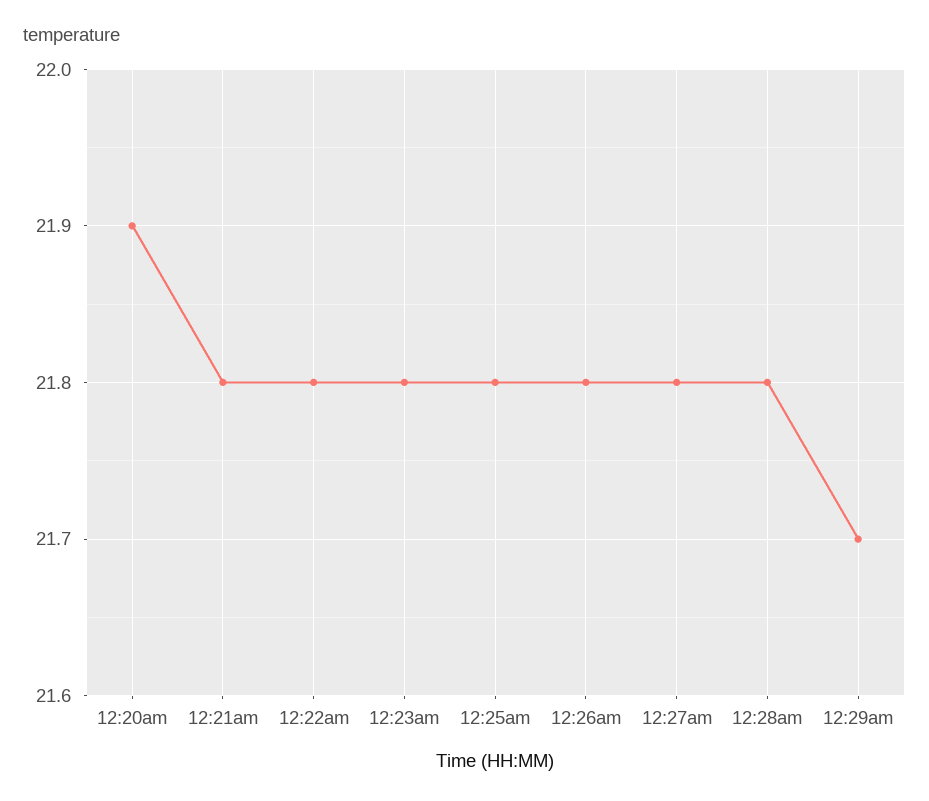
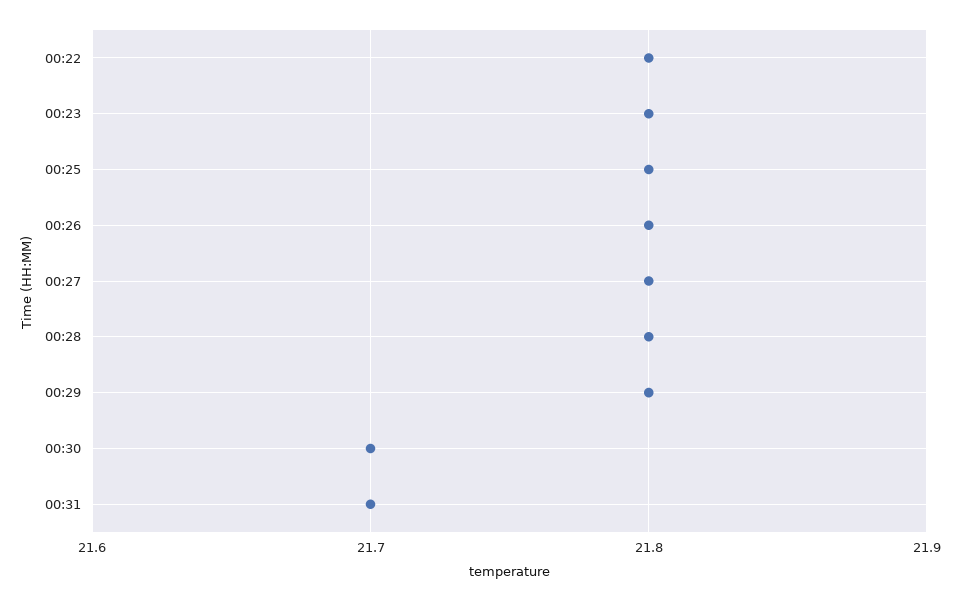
12:20am: 21.9 -> none
12:21am: 21.8 -> none
12:29am: 21.7 -> 21.8
00:30: none -> 21.7
00:31: none -> 21.7

